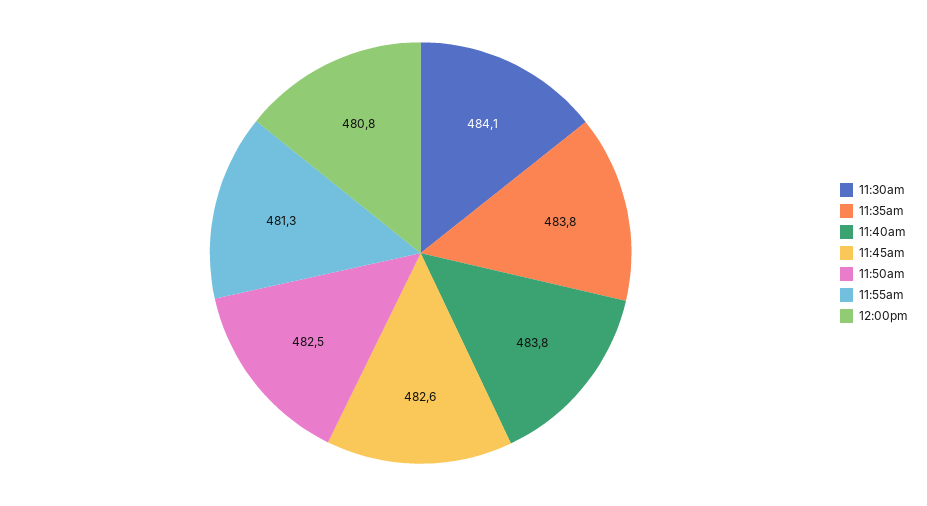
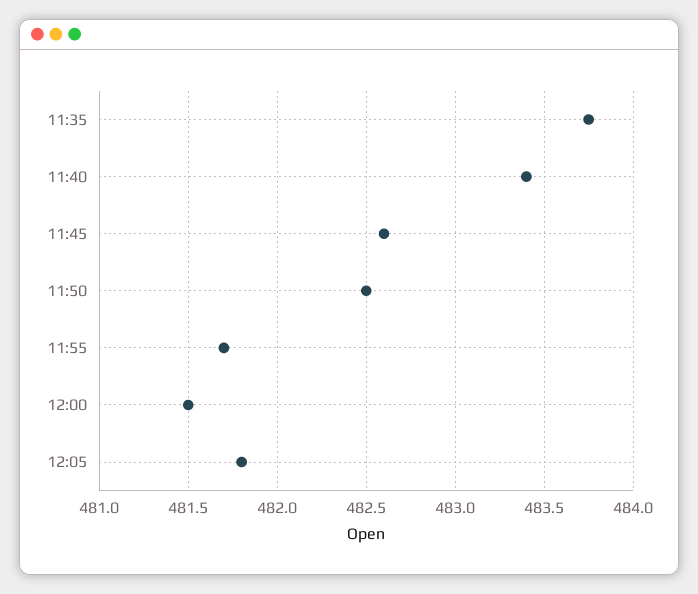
11:30am: 484.1 -> none
11:40am: 483.8 -> 483.4
11:55am: 481.3 -> 481.7
12:00pm: 480.8 -> 481.5
12:05: none -> 481.8

